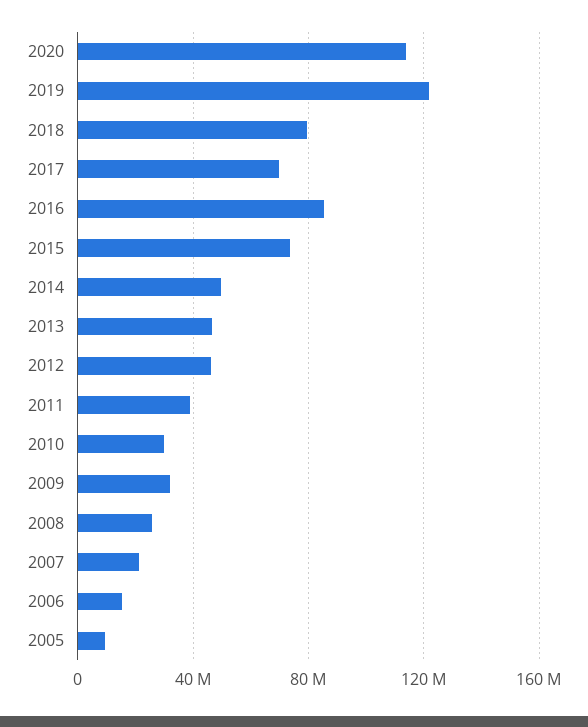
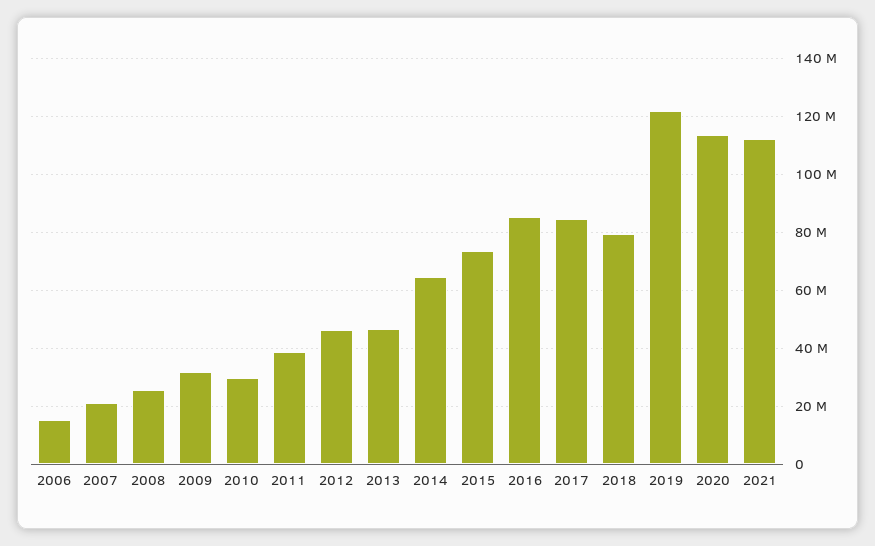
2017: 70000000 -> 85000000
2014: 50000000 -> 65000000
2005: 10000000 -> none
2021: none -> 112500000

